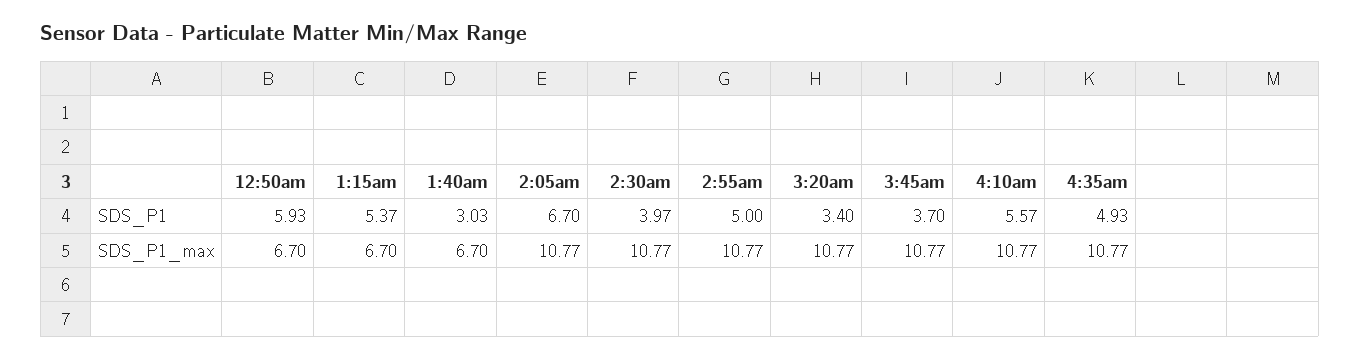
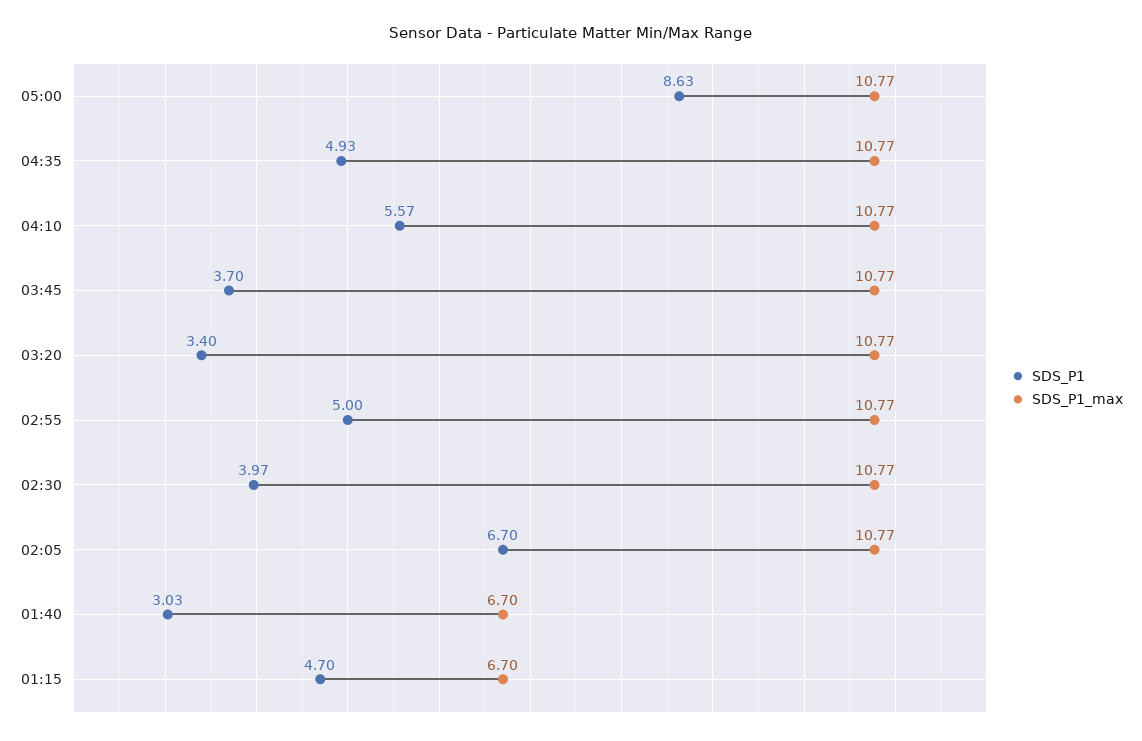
SDS_P1, 12:50am: 5.93 -> none
SDS_P1, 1:15am: 5.37 -> 4.7
SDS_P1_max, 12:50am: 6.7 -> none
SDS_P1, 05:00: none -> 8.63
SDS_P1_max, 05:00: none -> 10.77

